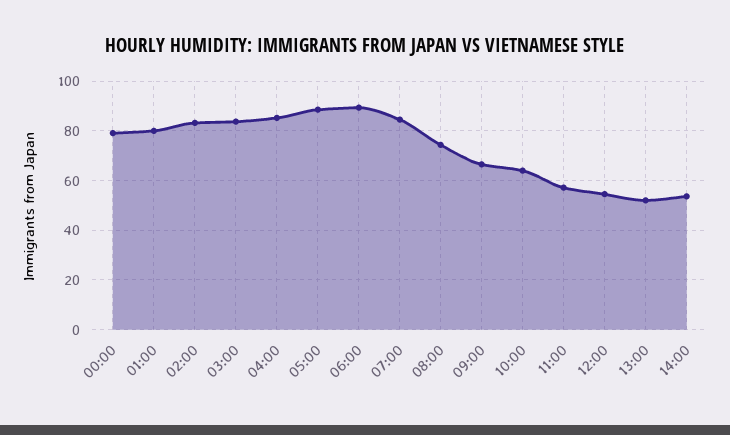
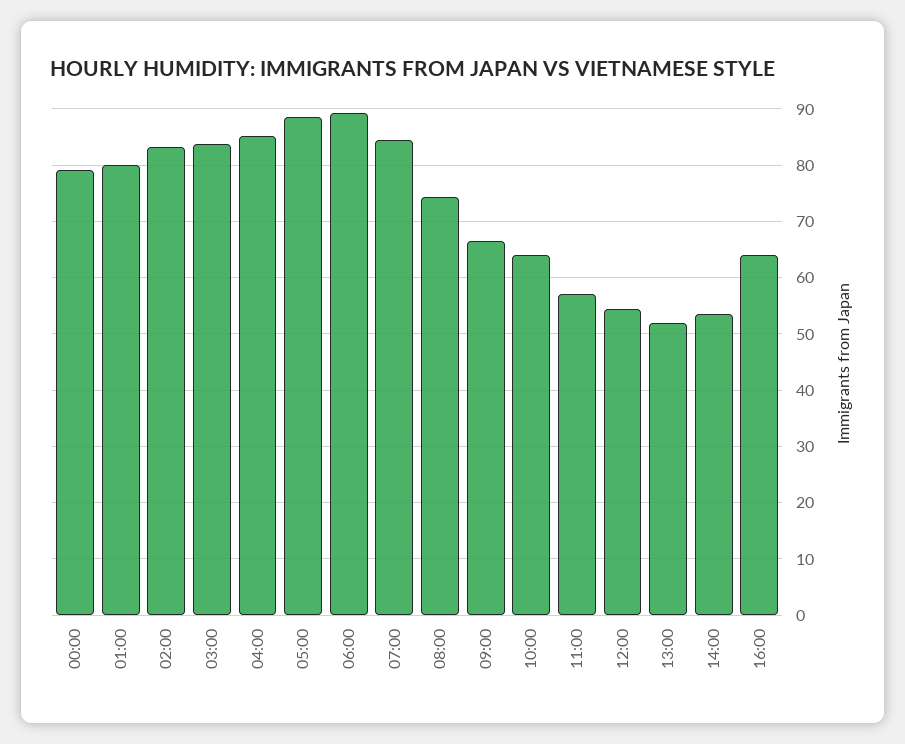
16:00: none -> 64

